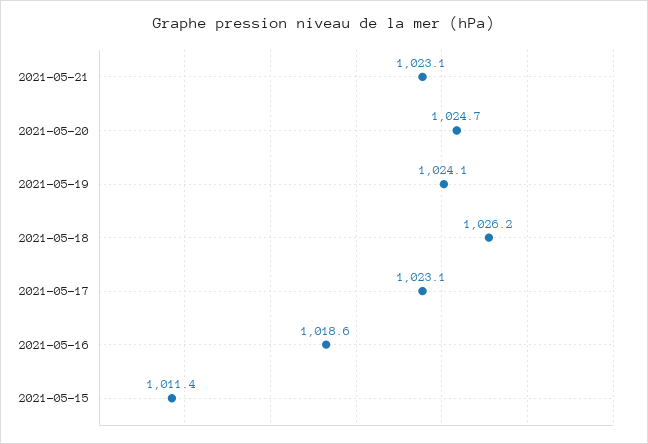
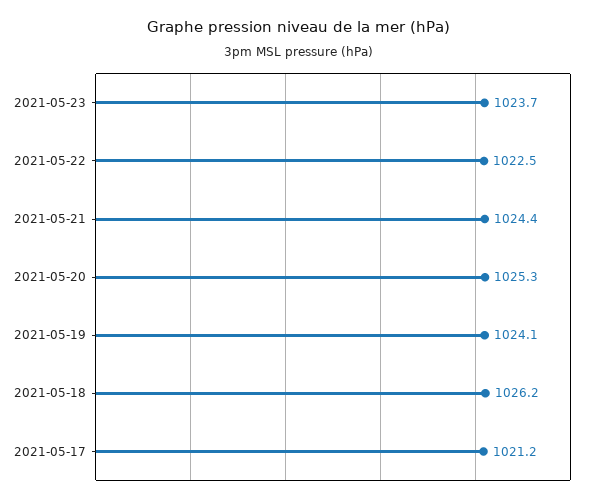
2021-05-21: 1023.1 -> 1024.4
2021-05-20: 1024.7 -> 1025.3
2021-05-17: 1023.1 -> 1021.2
2021-05-16: 1018.6 -> none
2021-05-15: 1011.4 -> none
2021-05-23: none -> 1023.7
2021-05-22: none -> 1022.5

